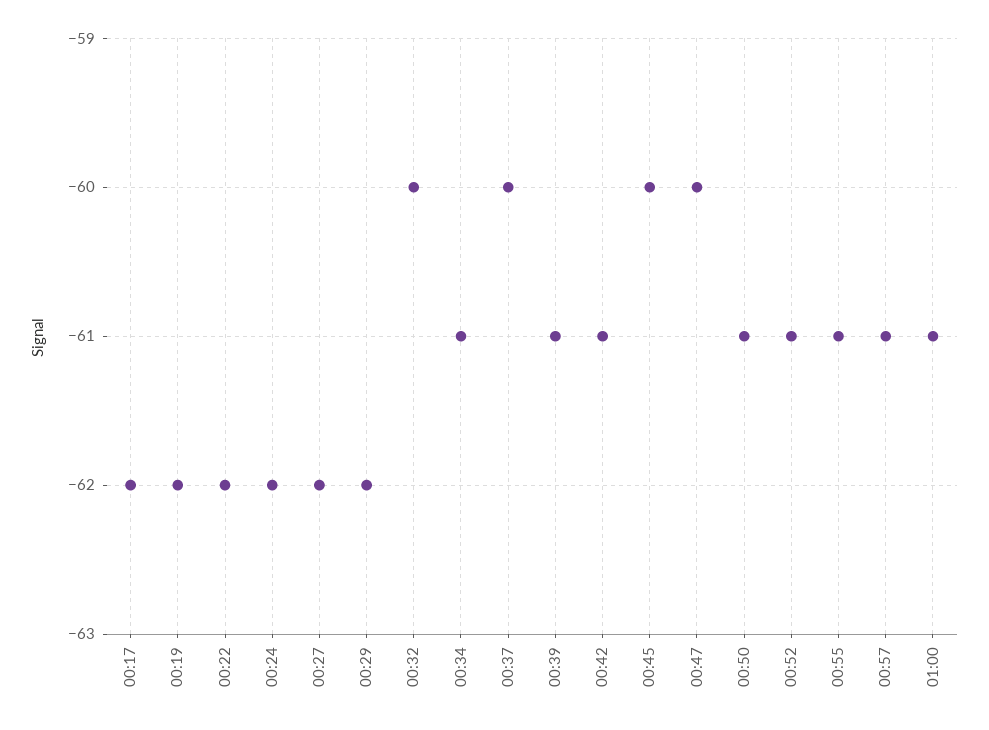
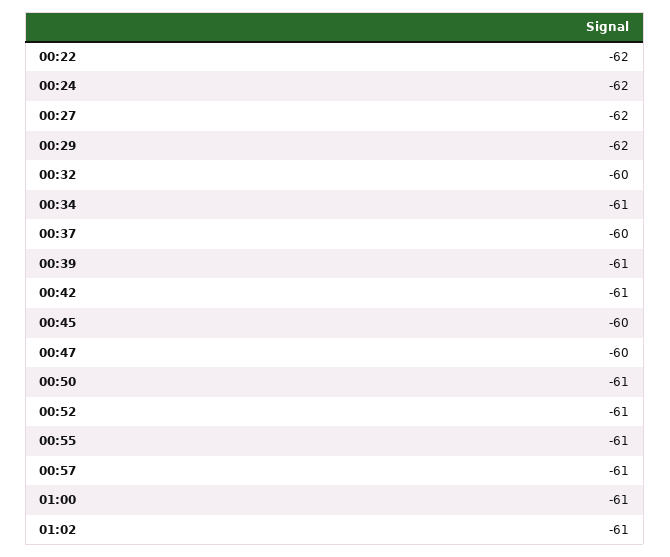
00:17: -62 -> none
00:19: -62 -> none
01:02: none -> -61

